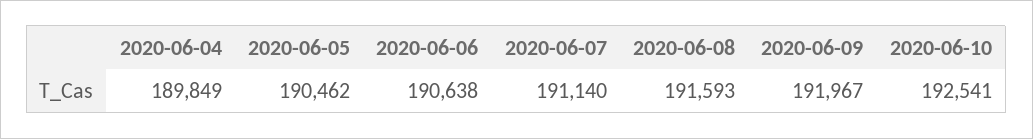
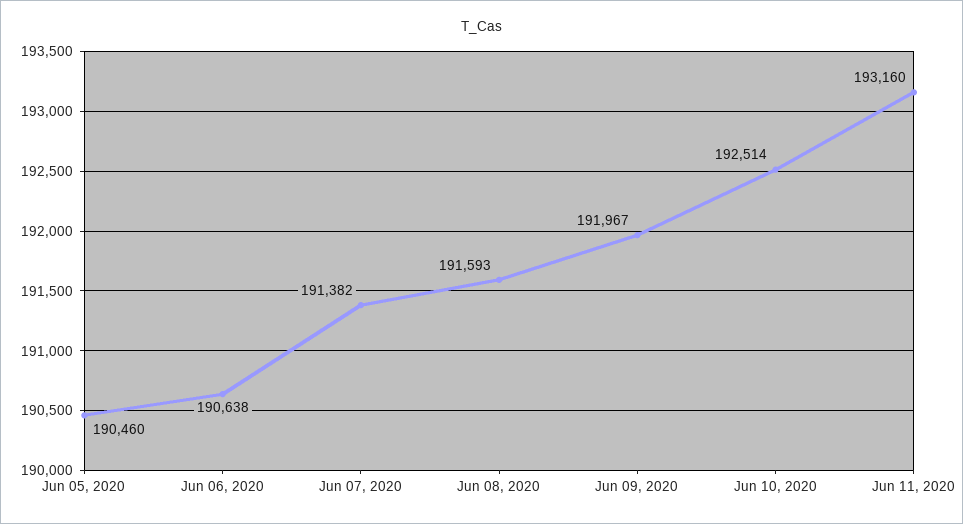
2020-06-04: 189849 -> none
2020-06-05: 190462 -> 190460
2020-06-07: 191140 -> 191382
2020-06-10: 192541 -> 192514
Jun 11, 2020: none -> 193160

